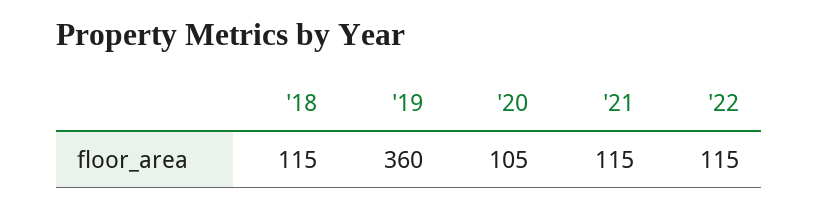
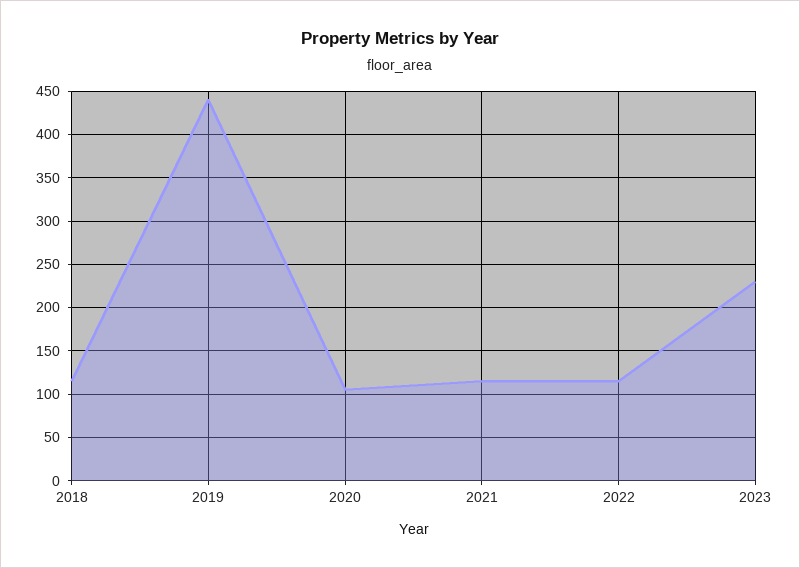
'19: 360 -> 440
2023: none -> 230

